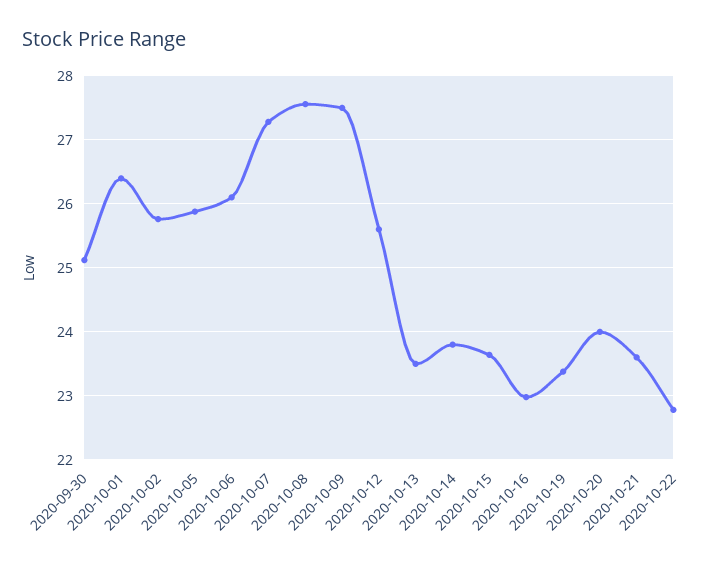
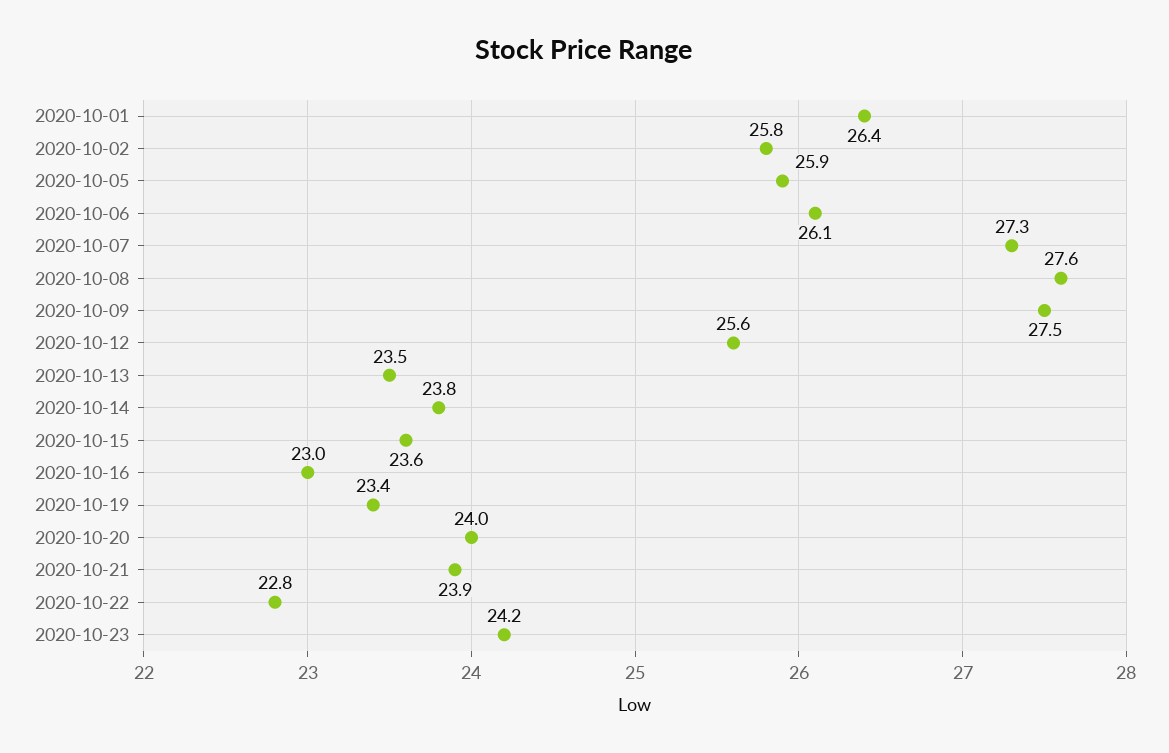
2020-09-30: 25.1 -> none
2020-10-21: 23.6 -> 23.9
2020-10-23: none -> 24.2

